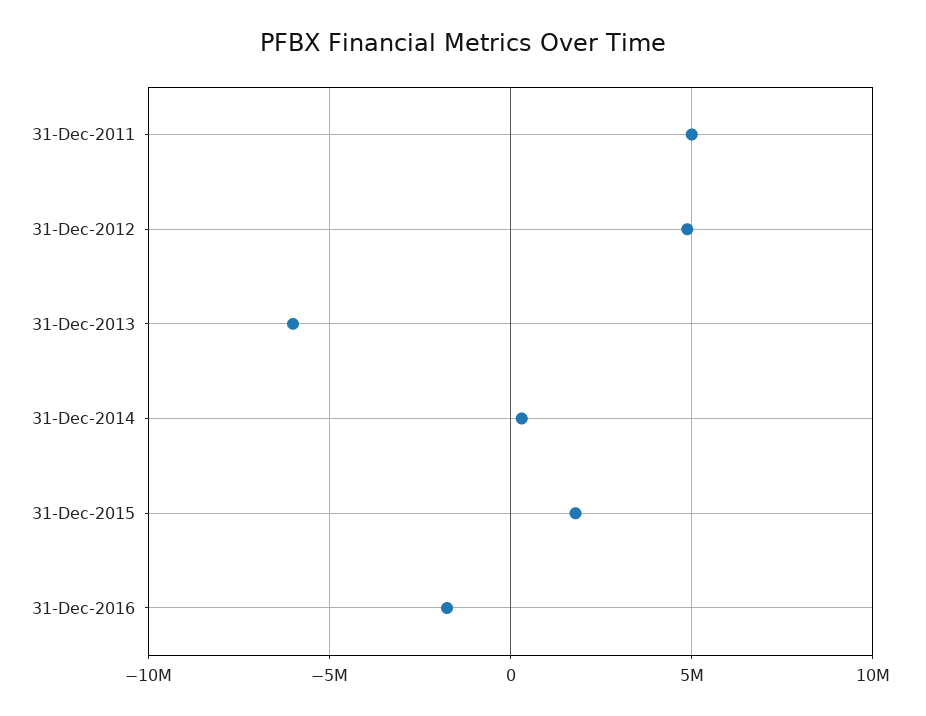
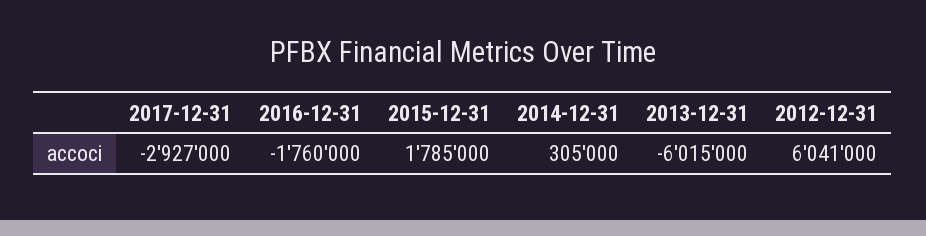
31-Dec-2011: 5000000 -> none
31-Dec-2012: 5000000 -> 6041000
2017-12-31: none -> -2927000

